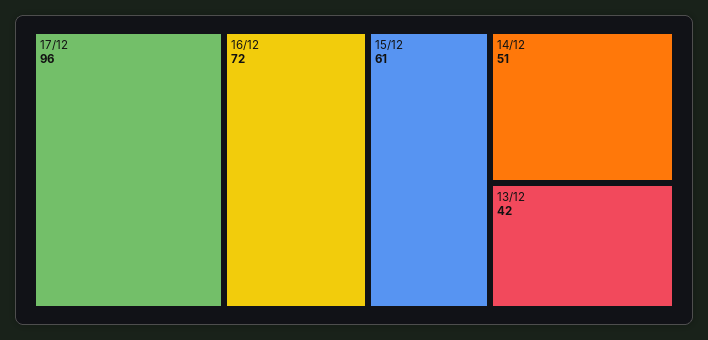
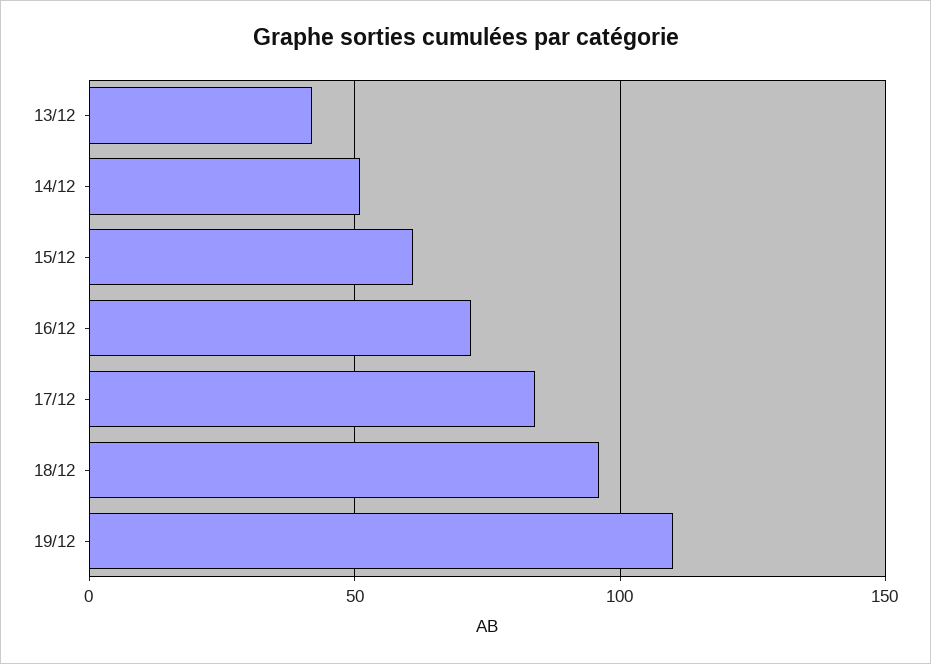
17/12: 96 -> 85
18/12: none -> 95
19/12: none -> 110

